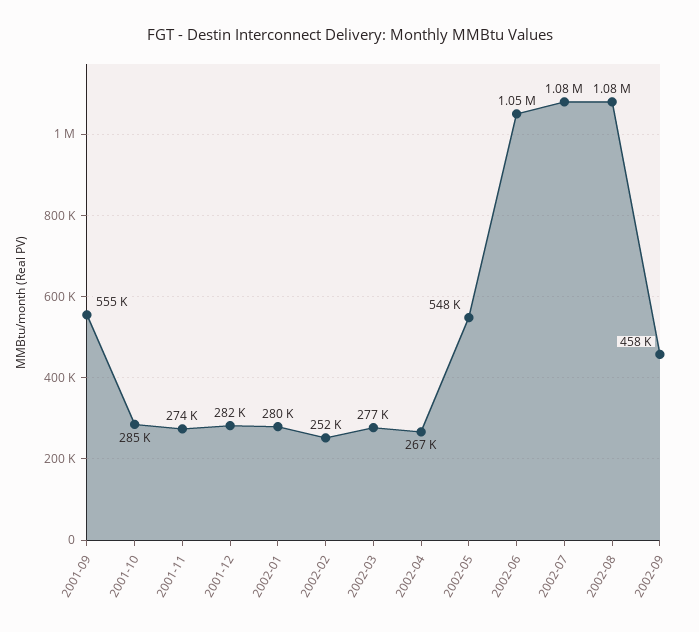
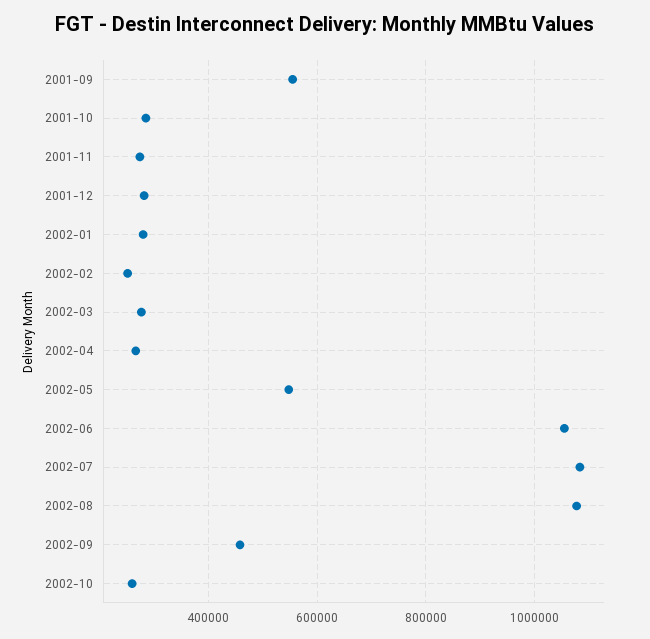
2002-10: none -> 260000

